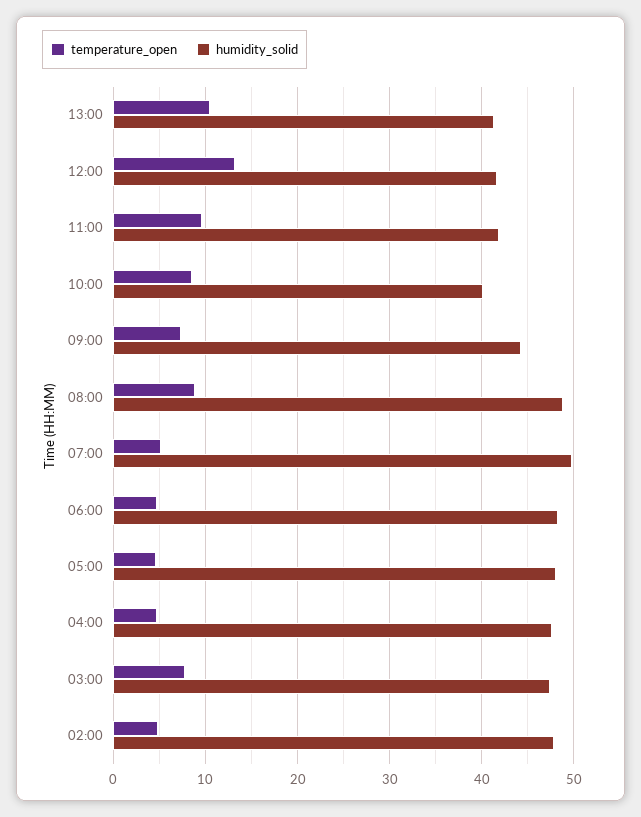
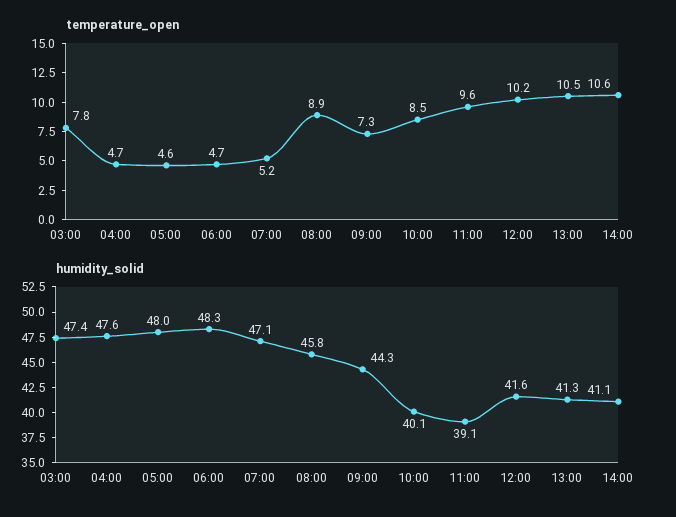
temperature_open, 12:00: 13 -> 10.2
humidity_solid, 11:00: 42 -> 39.1
humidity_solid, 08:00: 49 -> 45.8
humidity_solid, 07:00: 50 -> 47.1
temperature_open, 02:00: 5 -> none
humidity_solid, 02:00: 48 -> none
temperature_open, 14:00: none -> 10.6
humidity_solid, 14:00: none -> 41.1

